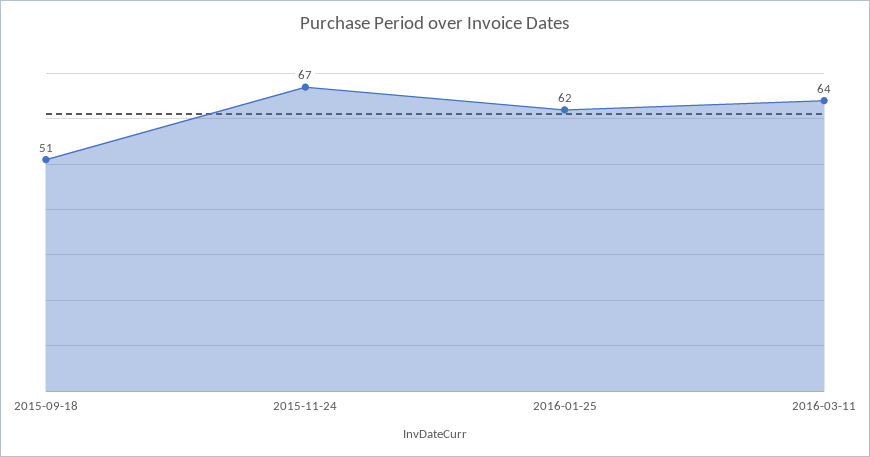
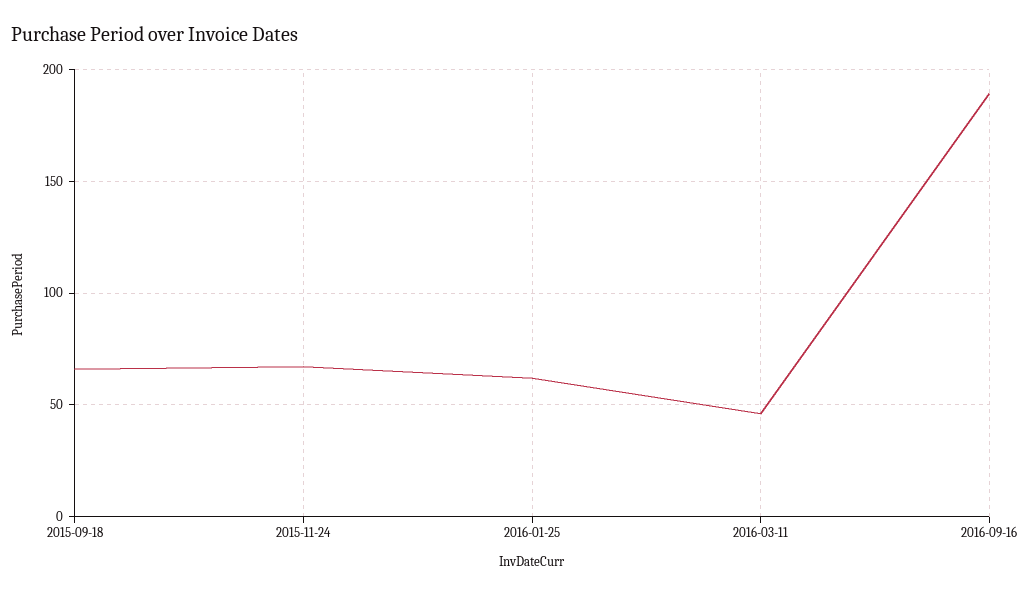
2015-09-18: 51 -> 65
2016-03-11: 64 -> 45
2016-09-16: none -> 190

